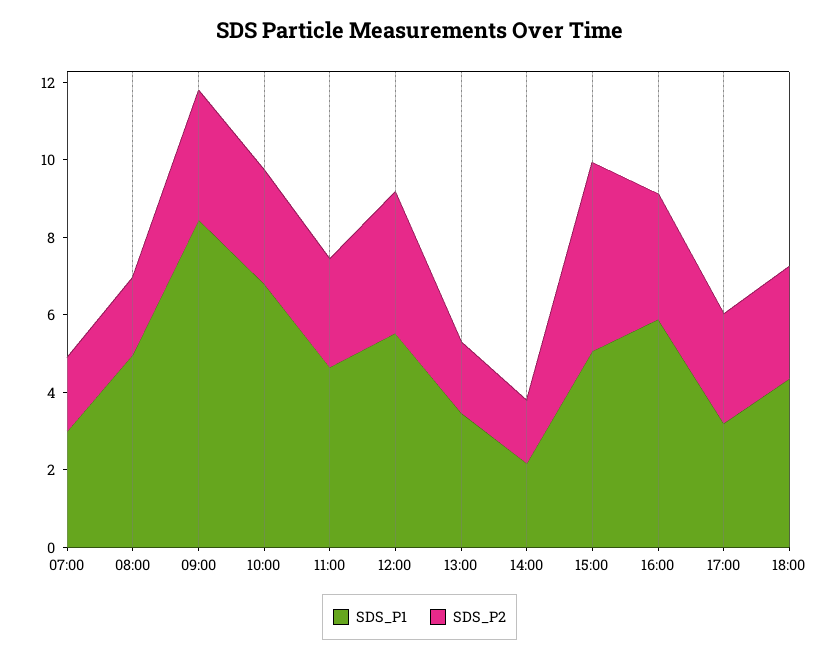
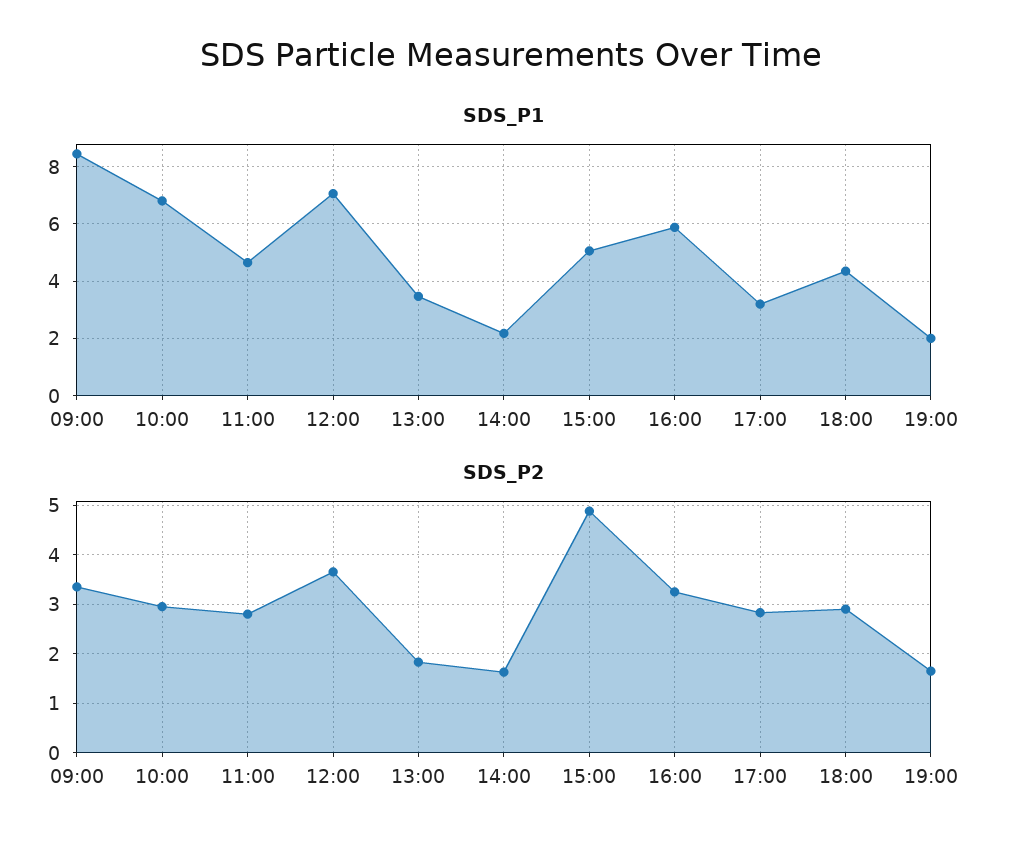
SDS_P1, 07:00: 3 -> none
SDS_P2, 07:00: 2 -> none
SDS_P1, 08:00: 5 -> none
SDS_P2, 08:00: 2 -> none
SDS_P1, 12:00: 5.5 -> 7
SDS_P1, 19:00: none -> 2
SDS_P2, 19:00: none -> 1.6

